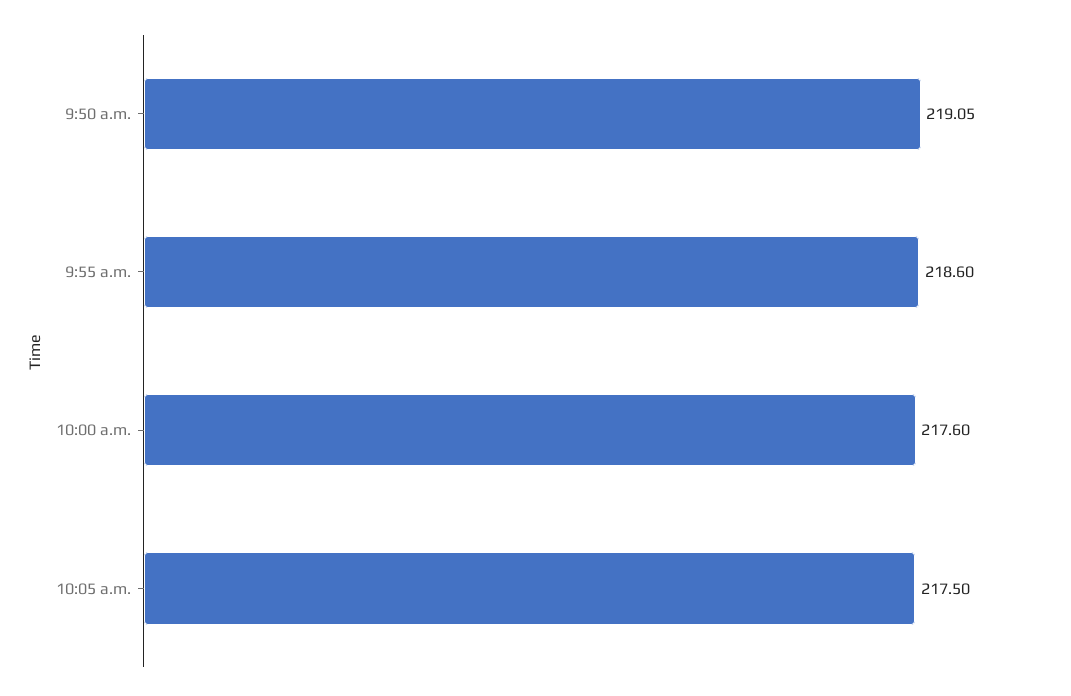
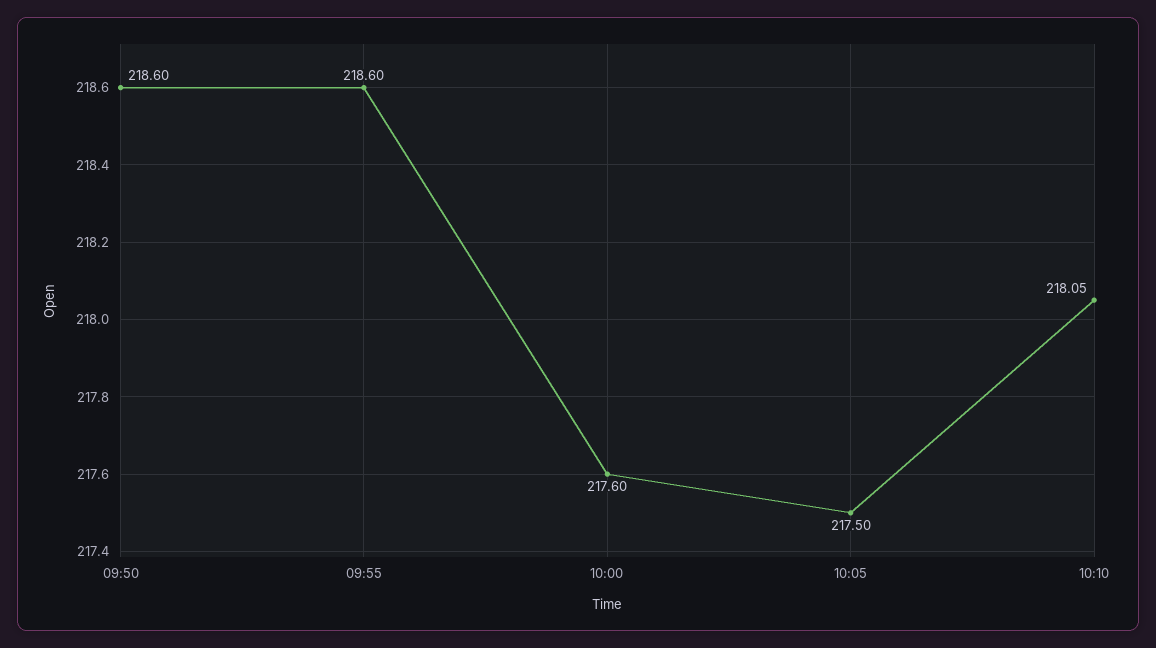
9:50 a.m.: 219.05 -> 218.6
10:10: none -> 218.05

